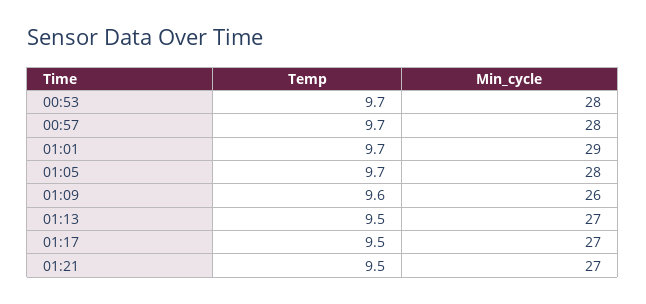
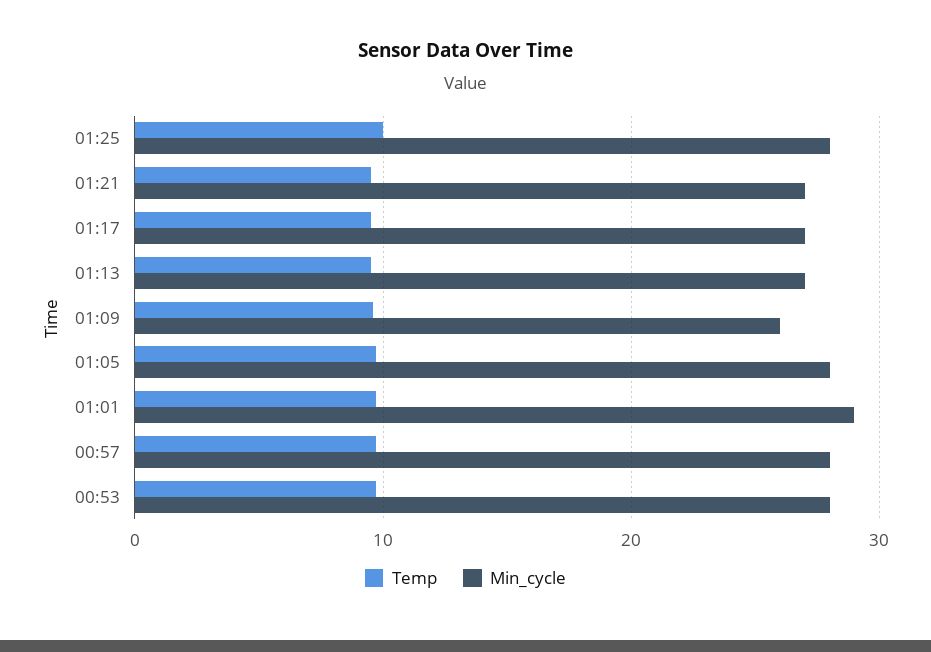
Temp, 01:25: none -> 10
Min_cycle, 01:25: none -> 28

